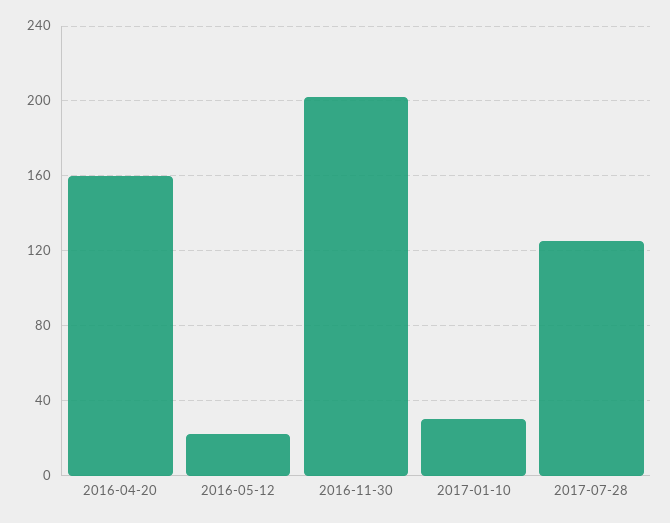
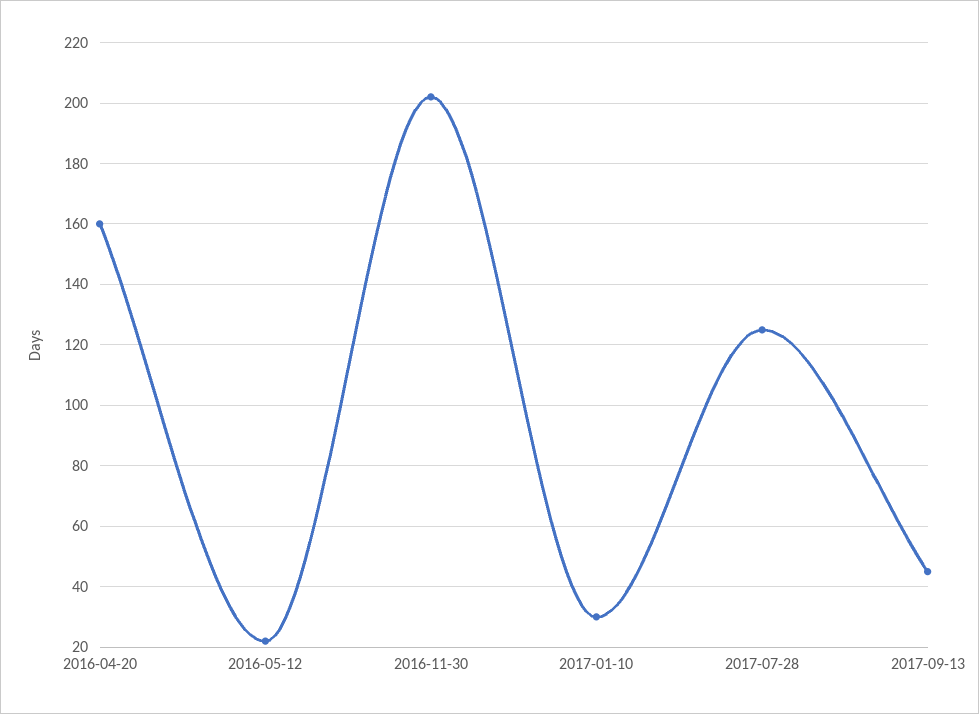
2017-09-13: none -> 45

